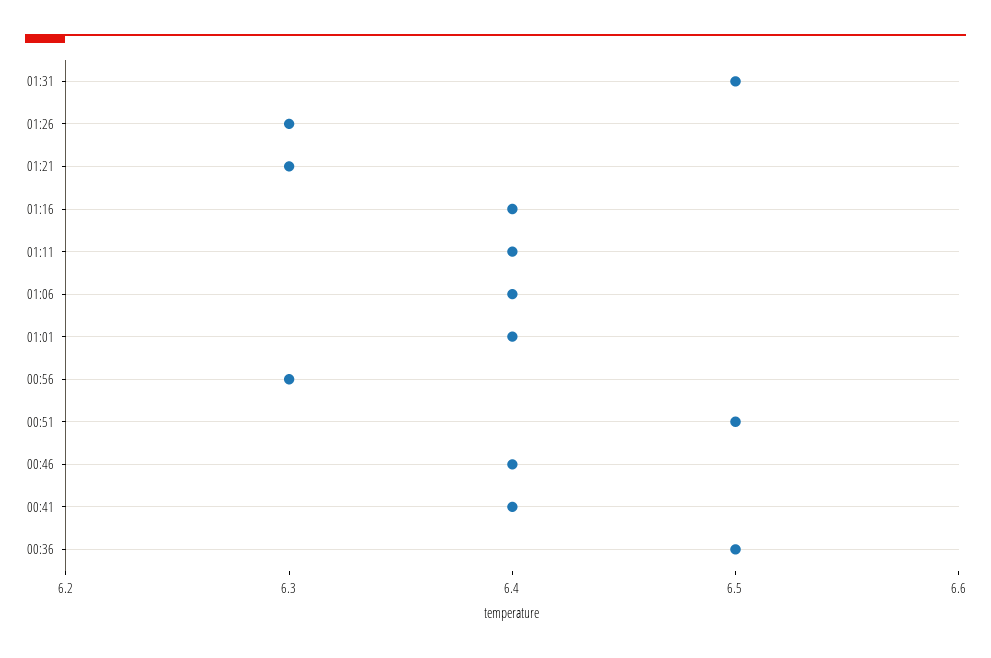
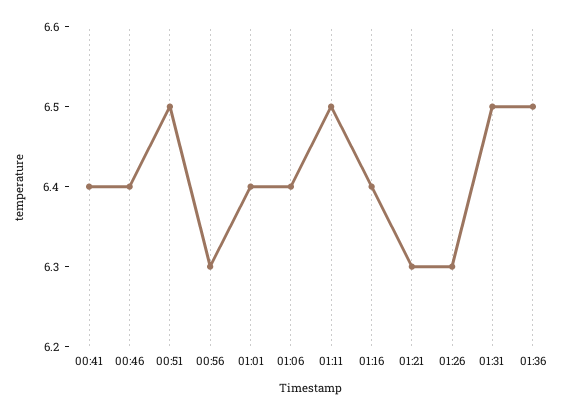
01:11: 6.4 -> 6.5
00:36: 6.5 -> none
01:36: none -> 6.5

